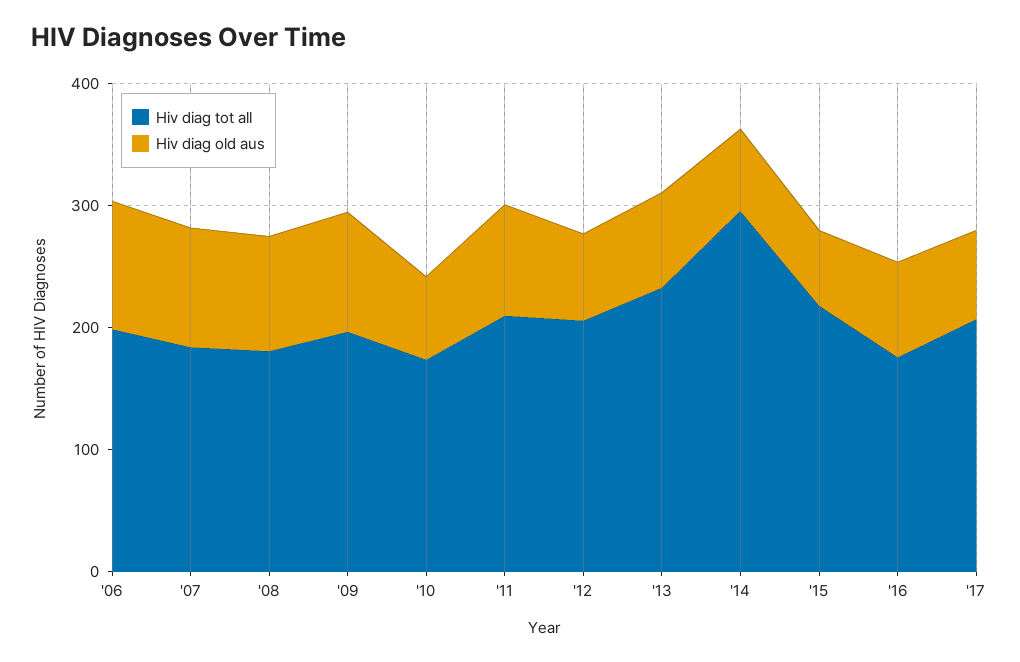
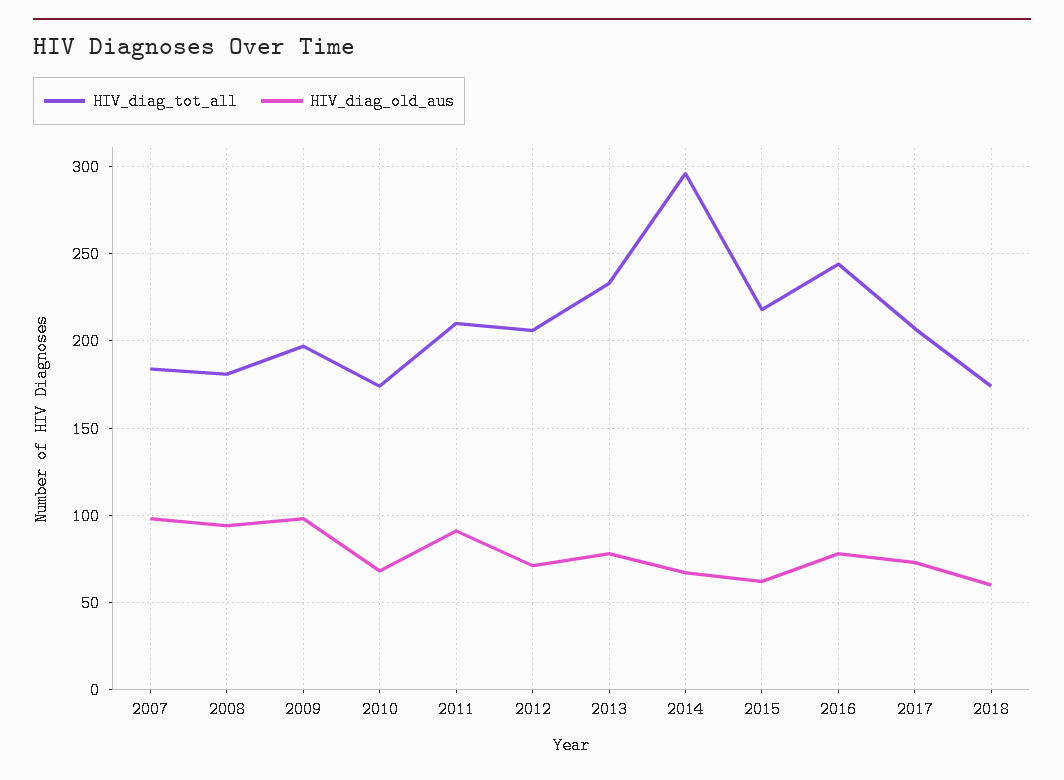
Hiv diag tot all, '06: 200 -> none
Hiv diag old aus, '06: 100 -> none
Hiv diag tot all, '16: 180 -> 245
Hiv diag tot all, 2018: none -> 175
Hiv diag old aus, 2018: none -> 60

